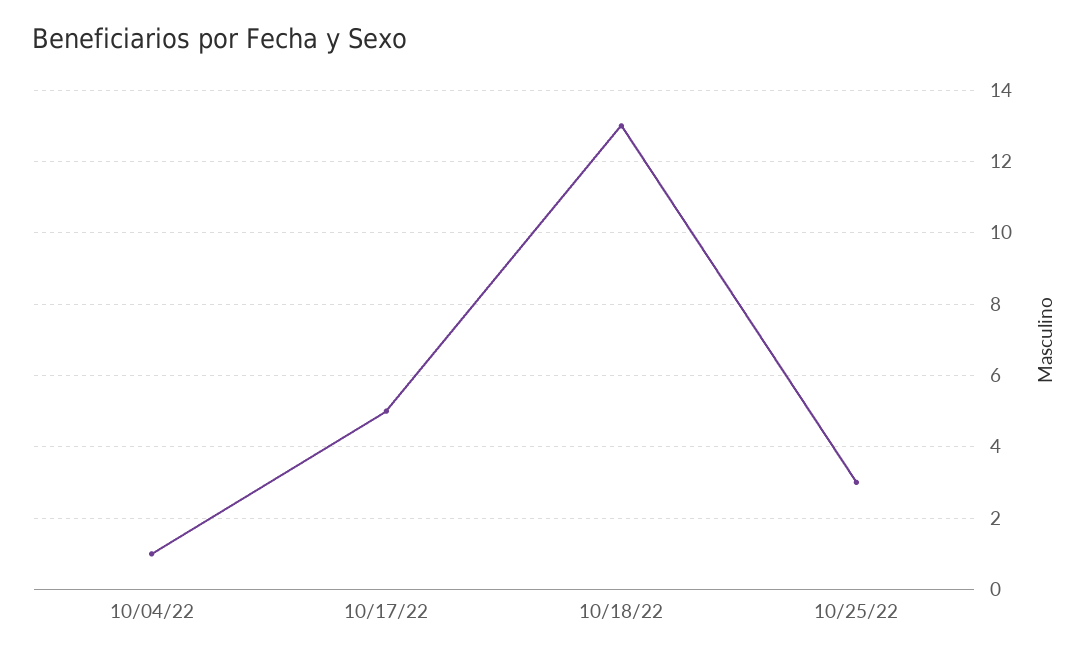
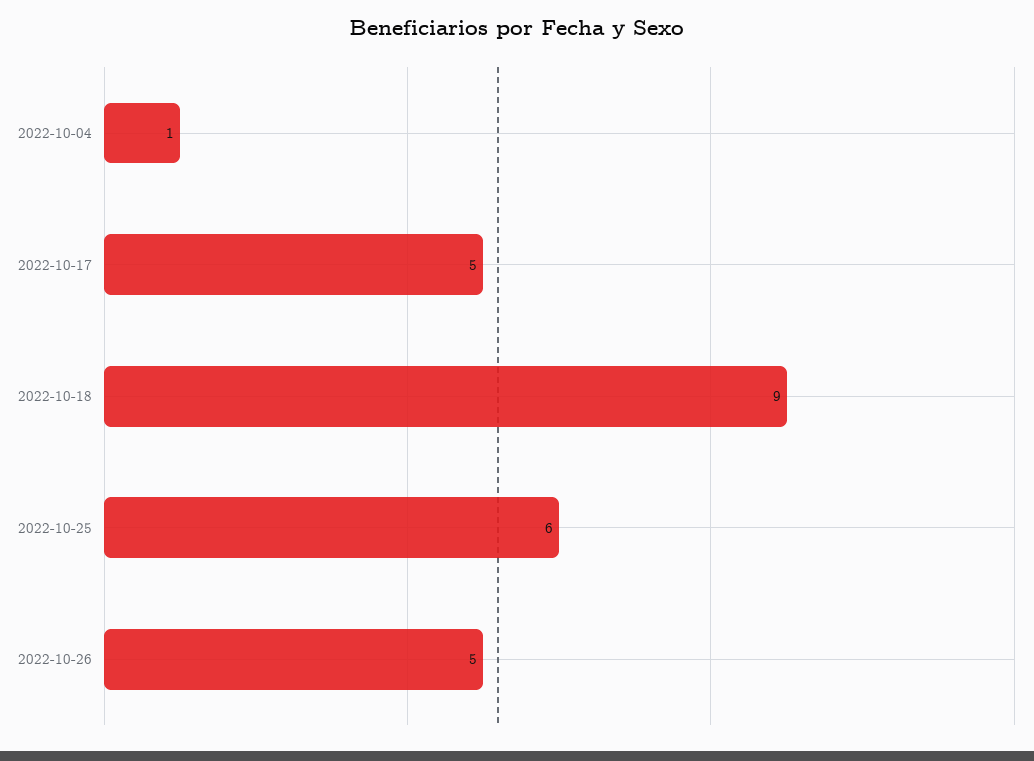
10/18/22: 13 -> 9
10/25/22: 3 -> 6
2022-10-26: none -> 5

